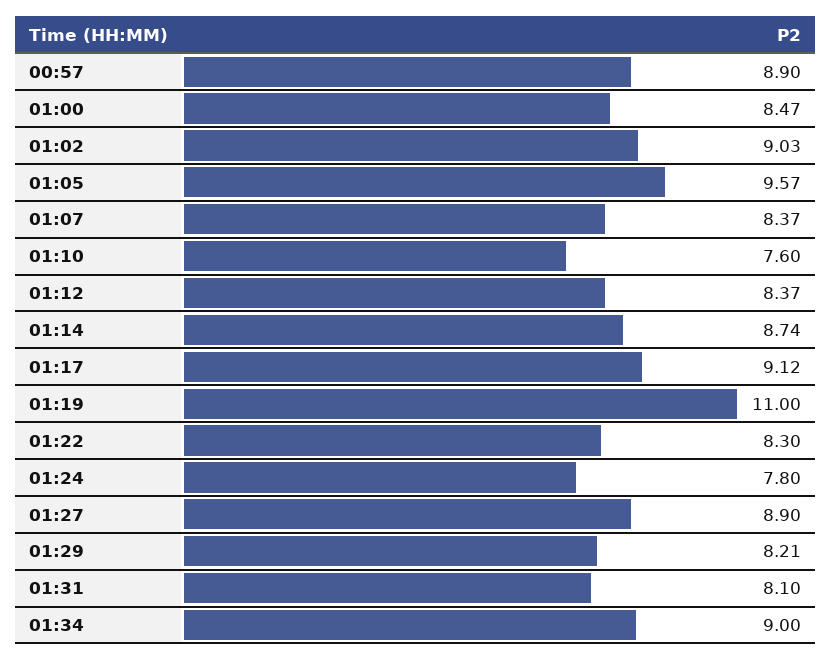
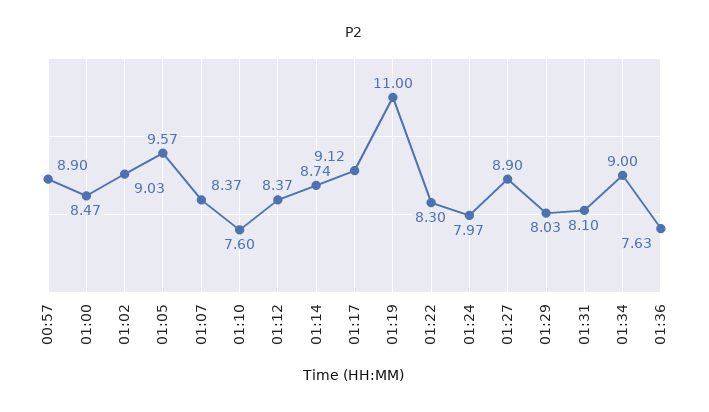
01:24: 7.8 -> 7.97
01:29: 8.21 -> 8.03
01:36: none -> 7.63

